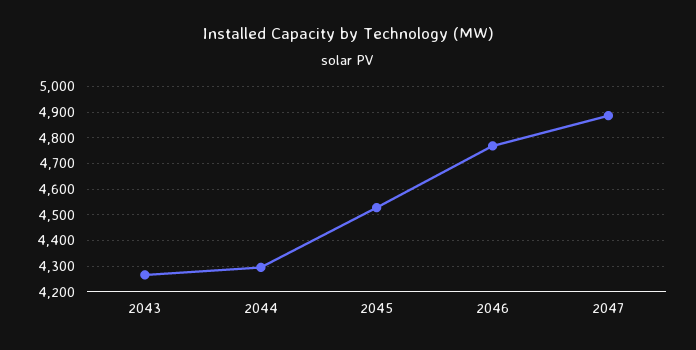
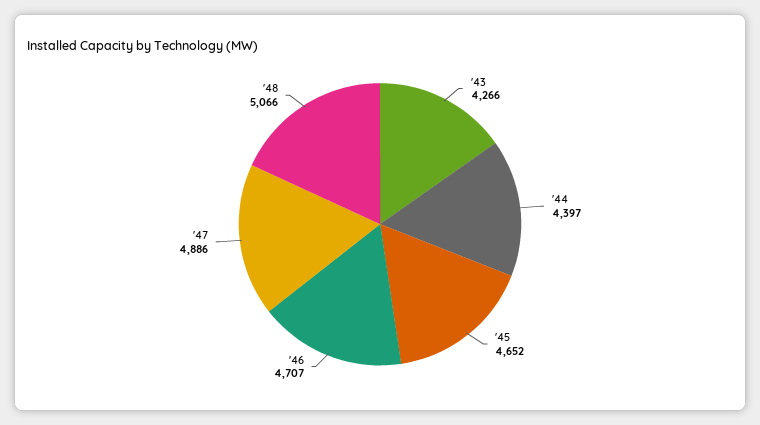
2044: 4300 -> 4397
2045: 4525 -> 4652
2046: 4775 -> 4707
'48: none -> 5066

